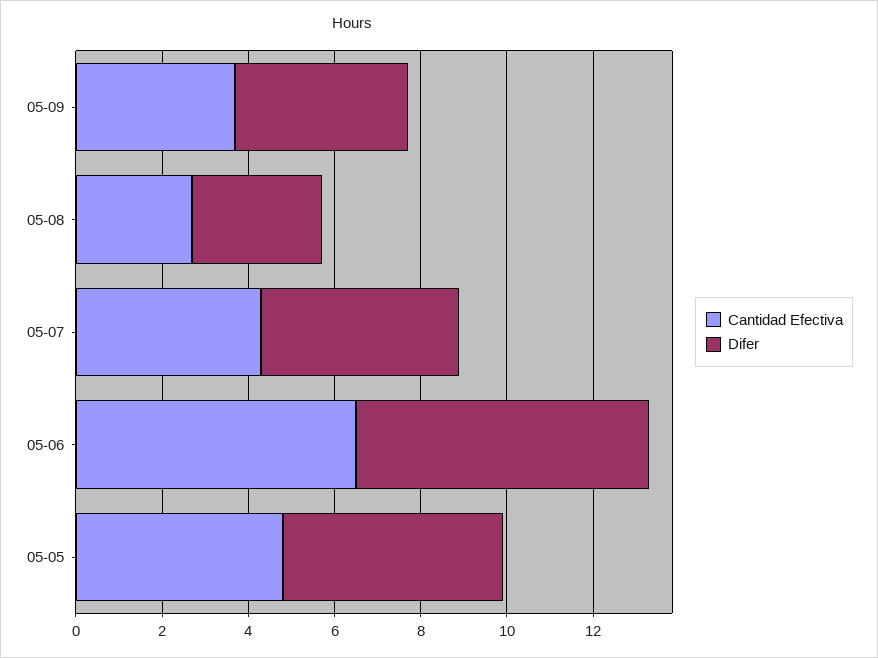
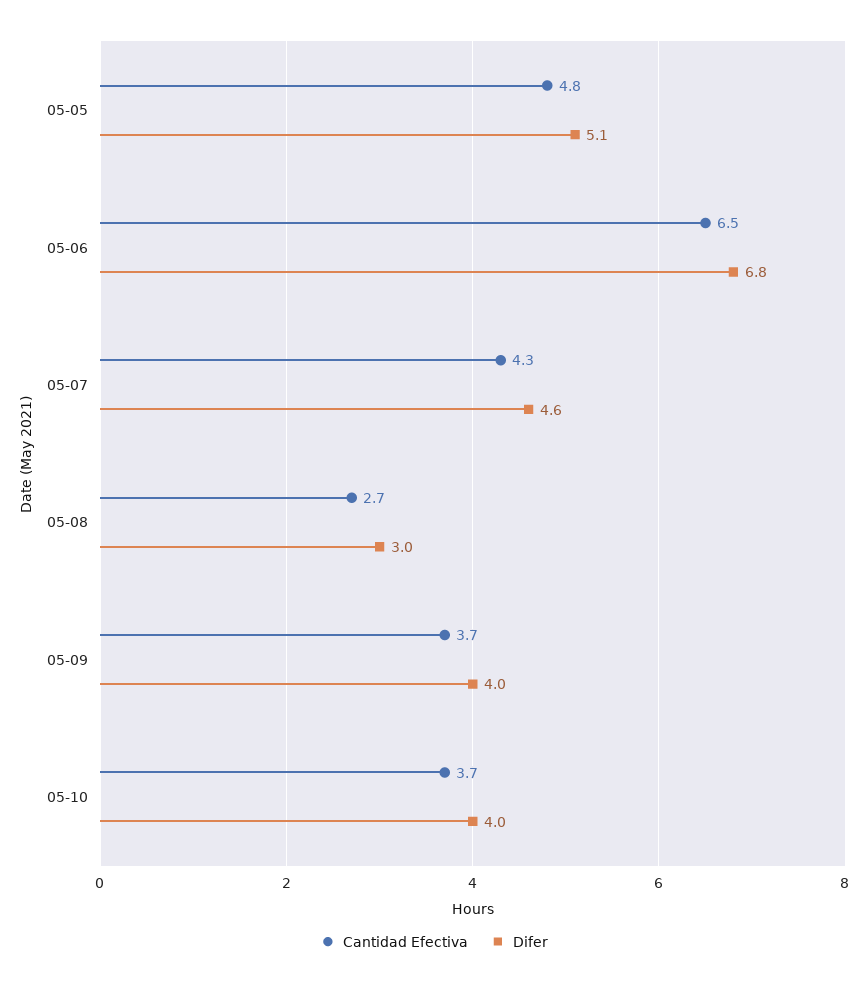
Cantidad Efectiva, 05-10: none -> 3.7
Difer, 05-10: none -> 4

